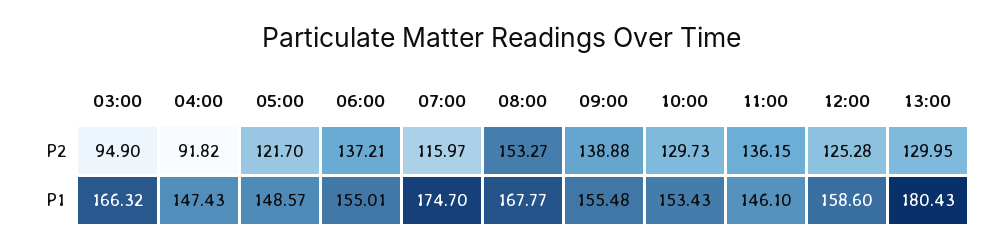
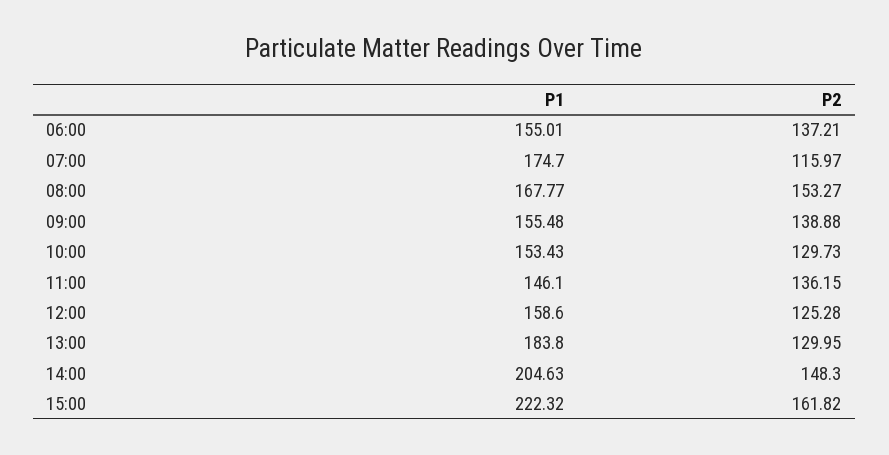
03:00, P2: 94.9 -> none
04:00, P2: 91.82 -> none
05:00, P2: 121.7 -> none
03:00, P1: 166.32 -> none
04:00, P1: 147.43 -> none
05:00, P1: 148.57 -> none
13:00, P1: 180.43 -> 183.8
14:00, P1: none -> 204.63
14:00, P2: none -> 148.3
15:00, P1: none -> 222.32
15:00, P2: none -> 161.82

